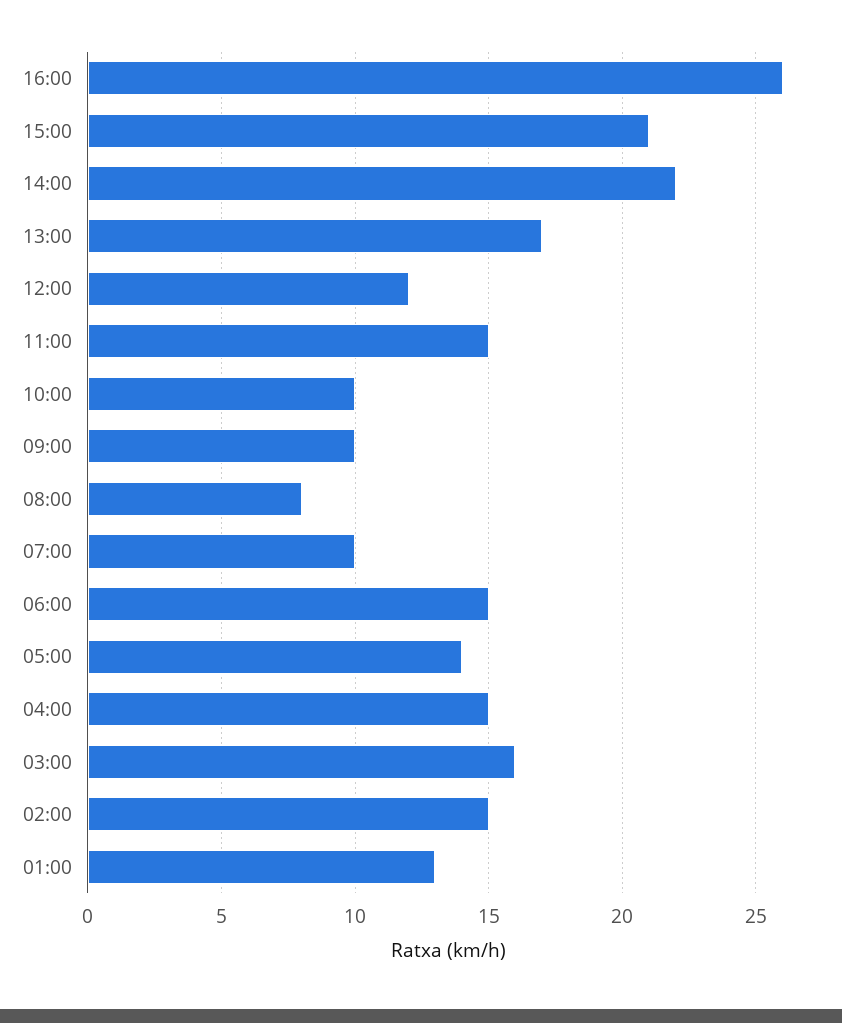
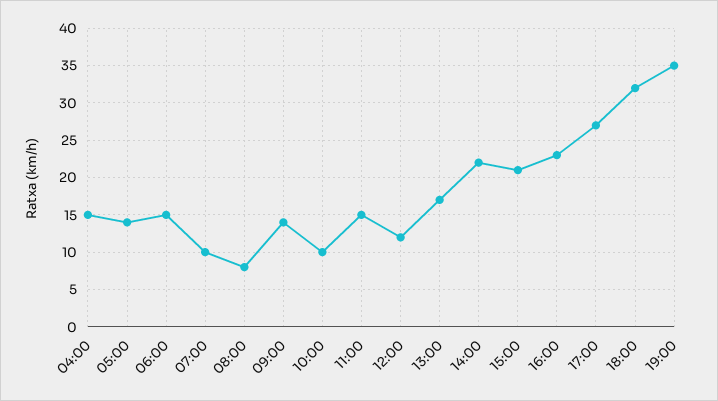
16:00: 26 -> 23
09:00: 10 -> 14
03:00: 16 -> none
02:00: 15 -> none
01:00: 13 -> none
17:00: none -> 27
18:00: none -> 32
19:00: none -> 35

